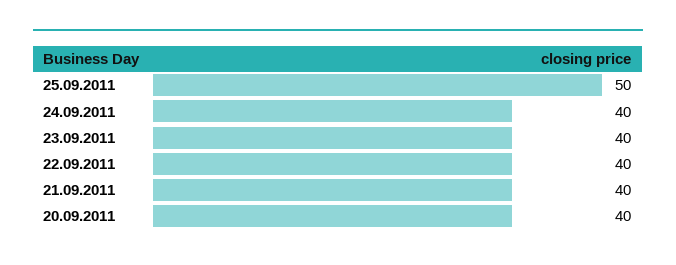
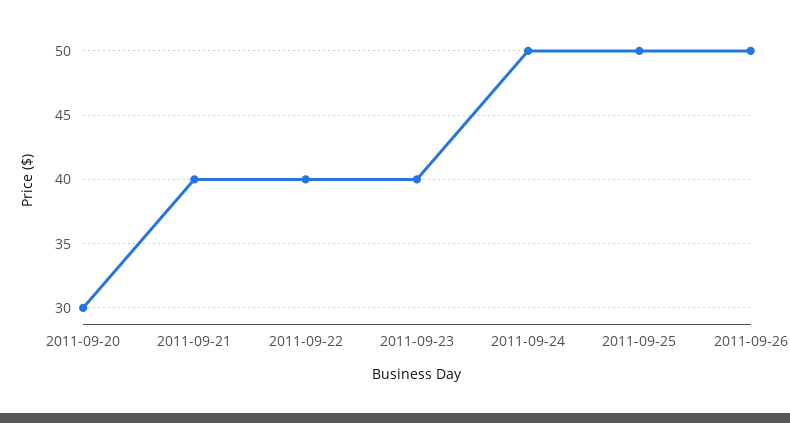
24.09.2011: 40 -> 50
20.09.2011: 40 -> 30
2011-09-26: none -> 50

